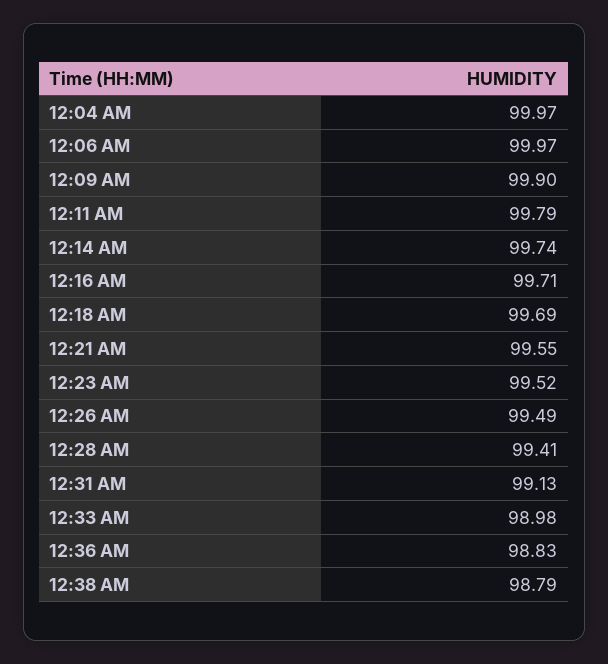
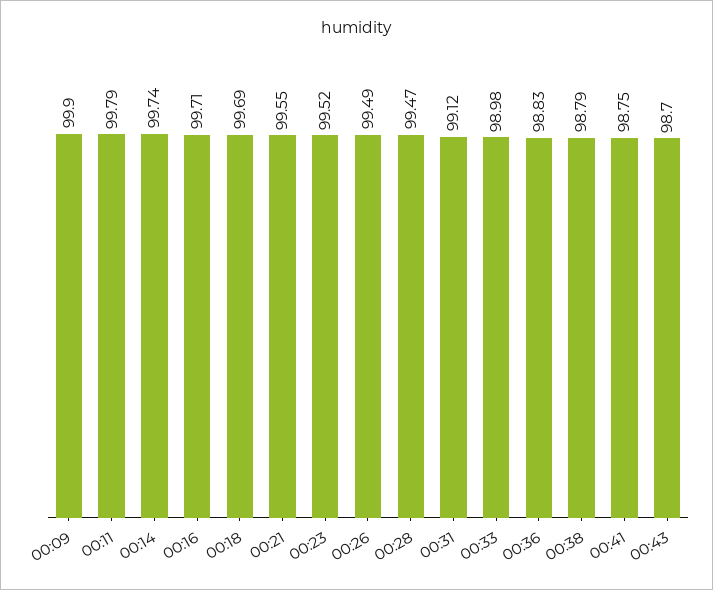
12:04 AM: 99.97 -> none
12:06 AM: 99.97 -> none
12:28 AM: 99.41 -> 99.47
12:31 AM: 99.13 -> 99.12
00:41: none -> 98.75
00:43: none -> 98.7

